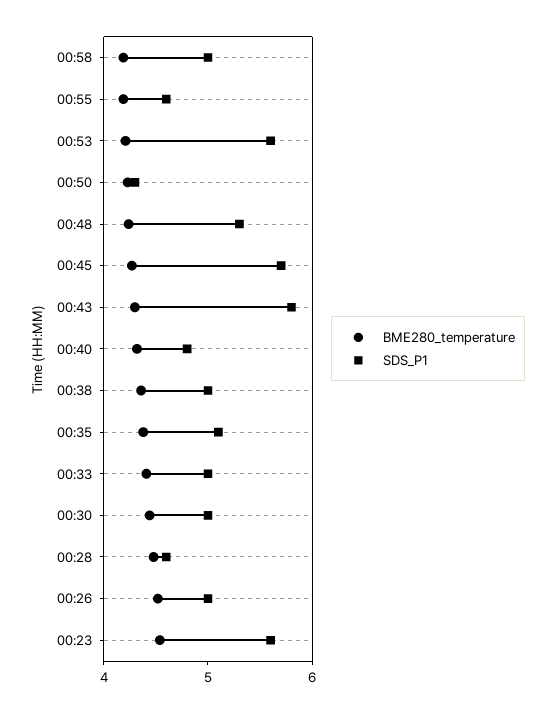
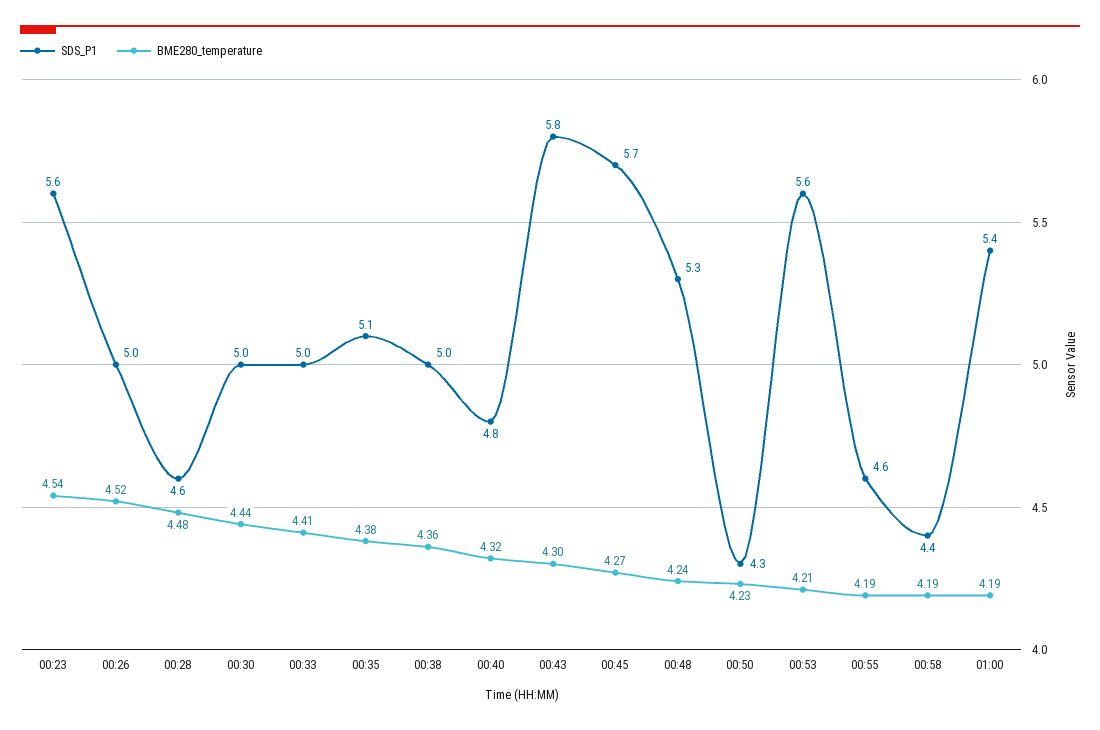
SDS_P1, 00:58: 5 -> 4.4
SDS_P1, 01:00: none -> 5.4
BME280_temperature, 01:00: none -> 4.19

